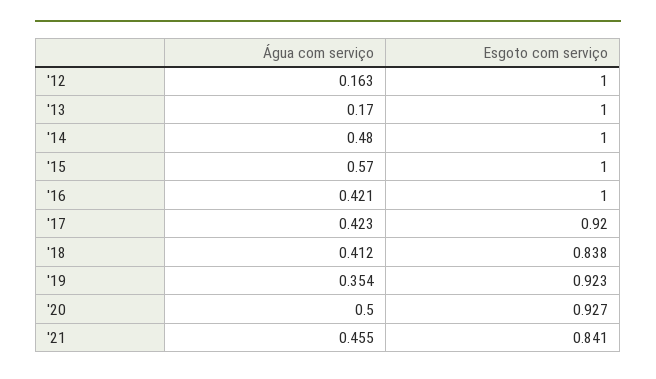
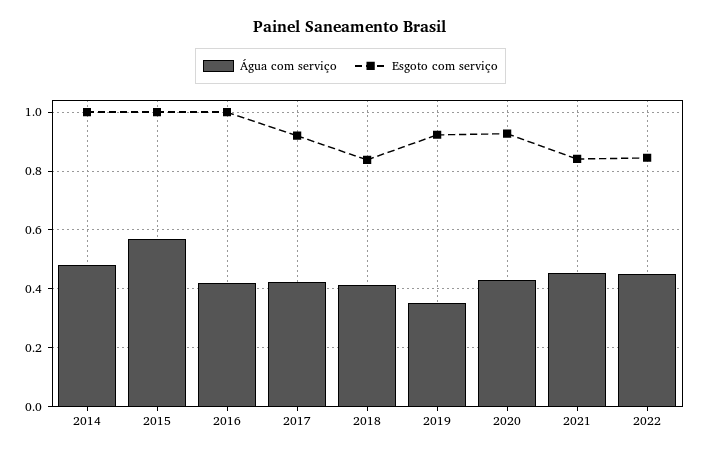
Água com serviço, '12: 0.163 -> none
Esgoto com serviço, '12: 1 -> none
Água com serviço, '13: 0.17 -> none
Esgoto com serviço, '13: 1 -> none
Água com serviço, '20: 0.5 -> 0.425
Água com serviço, 2022: none -> 0.45
Esgoto com serviço, 2022: none -> 0.85

